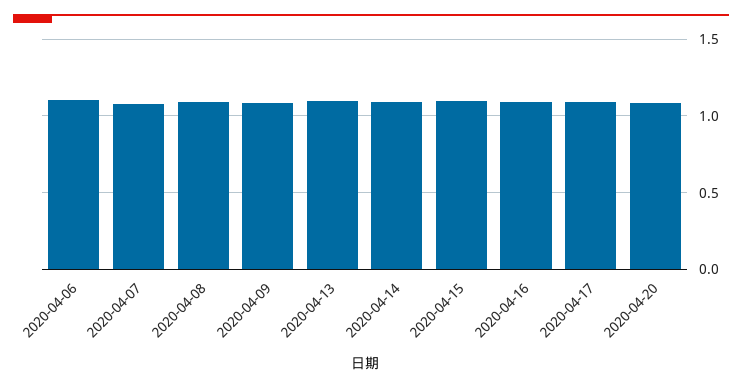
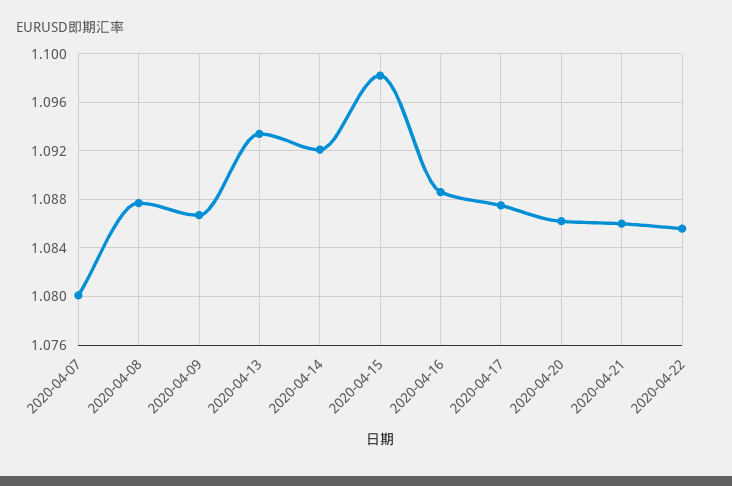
2020-04-06: 1.1 -> none
2020-04-21: none -> 1.086
2020-04-22: none -> 1.0855

